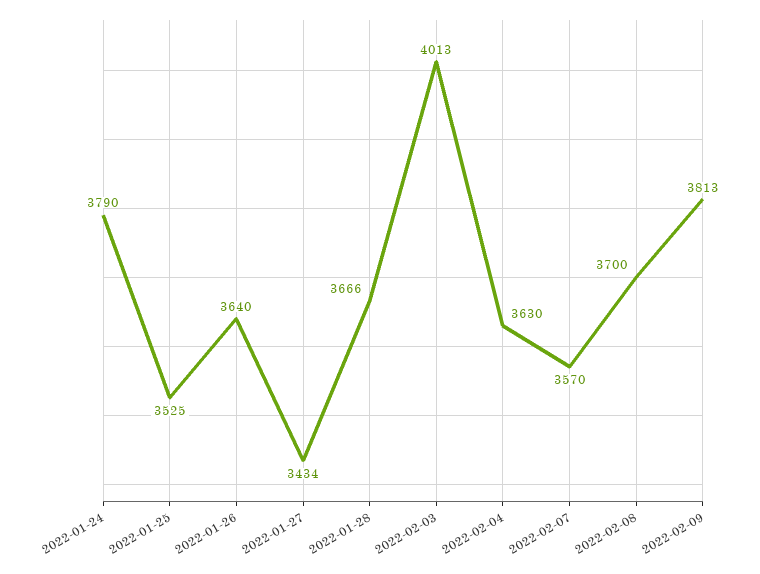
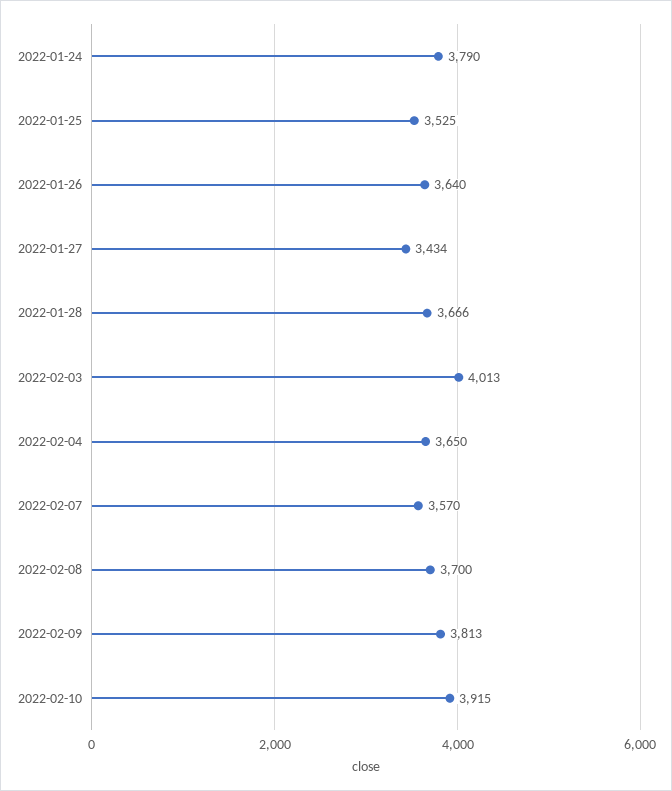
2022-02-04: 3630 -> 3650
2022-02-10: none -> 3915

